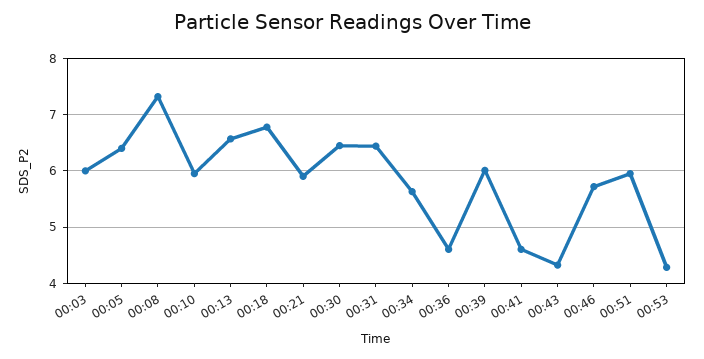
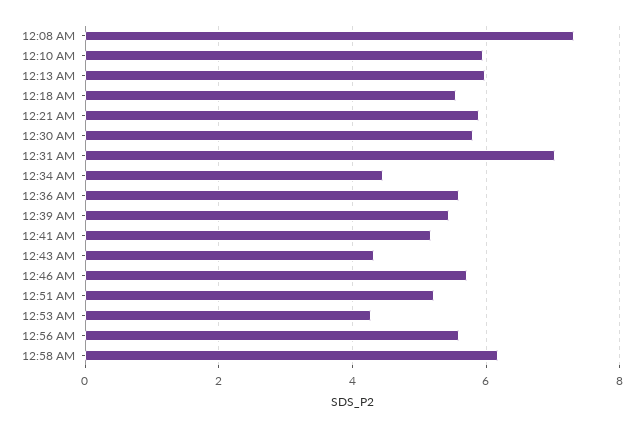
00:03: 6 -> none
00:05: 6.4 -> none
00:13: 6.6 -> 6
00:18: 6.8 -> 5.6
00:30: 6.4 -> 5.8
00:31: 6.4 -> 7
00:34: 5.6 -> 4.4
00:36: 4.6 -> 5.6
00:39: 6 -> 5.4
00:41: 4.6 -> 5.2
00:51: 6 -> 5.2
12:56 AM: none -> 5.6
12:58 AM: none -> 6.2

